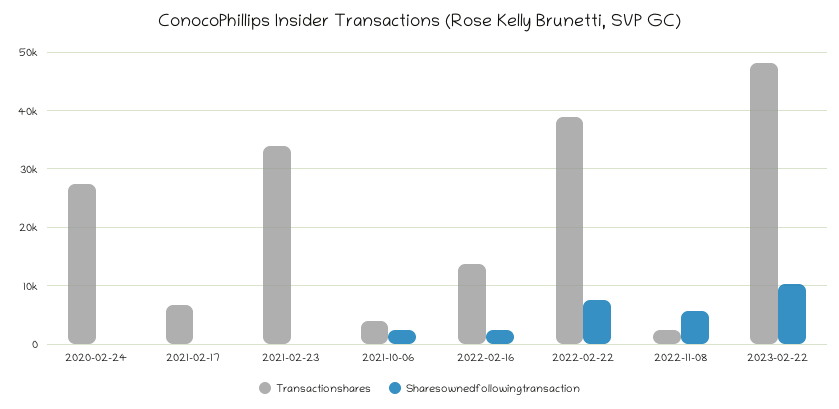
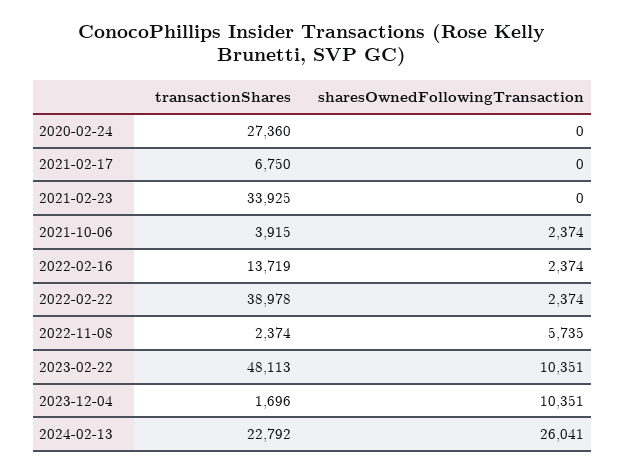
Sharesownedfollowingtransaction, 2022-02-22: 8000 -> 2374
Transactionshares, 2023-12-04: none -> 1696
Sharesownedfollowingtransaction, 2023-12-04: none -> 10351
Transactionshares, 2024-02-13: none -> 22792
Sharesownedfollowingtransaction, 2024-02-13: none -> 26041

